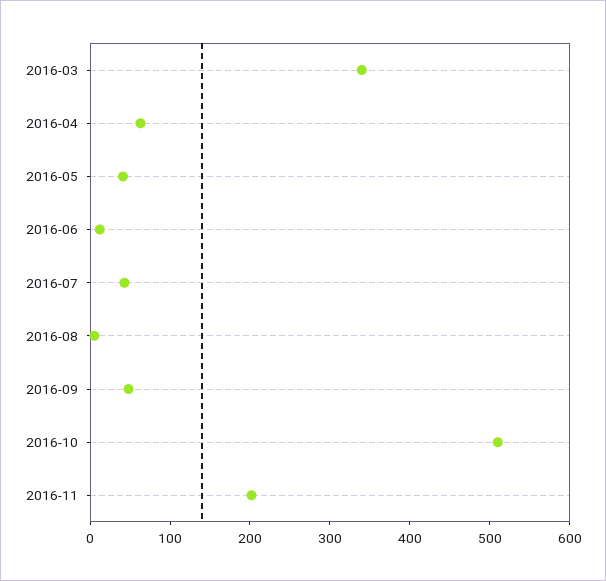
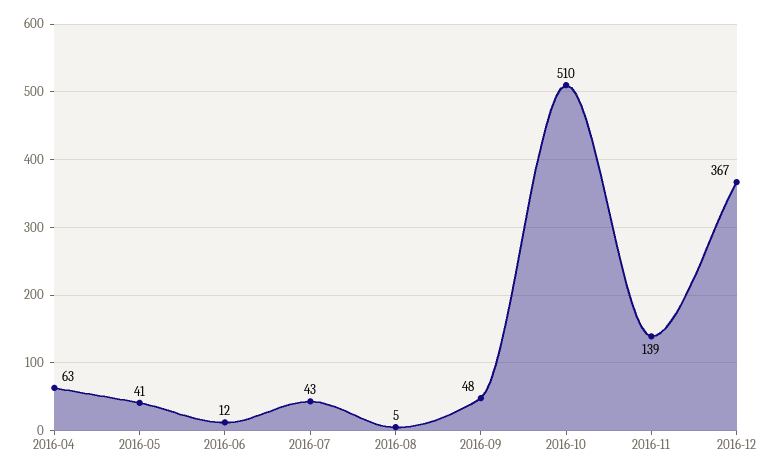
2016-03: 340 -> none
2016-11: 200 -> 139
2016-12: none -> 367

